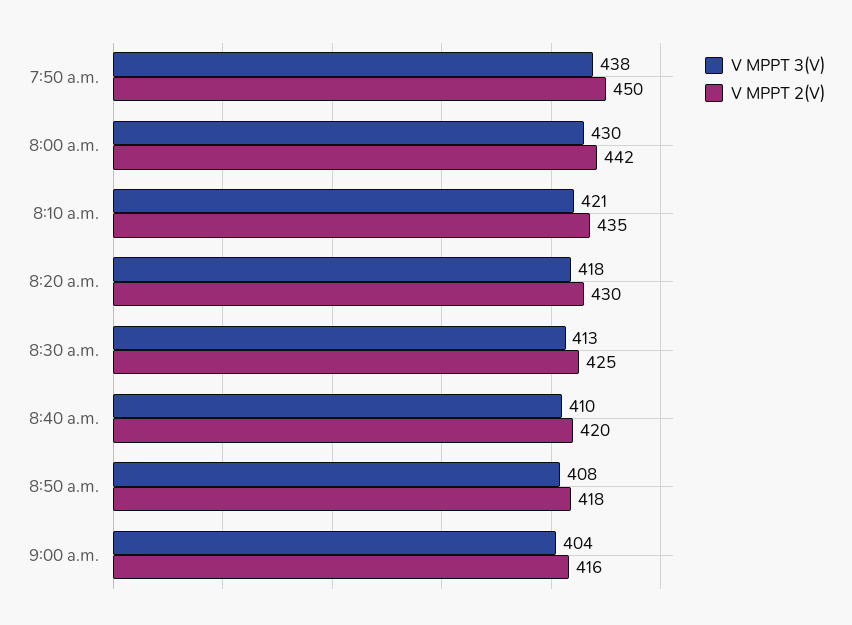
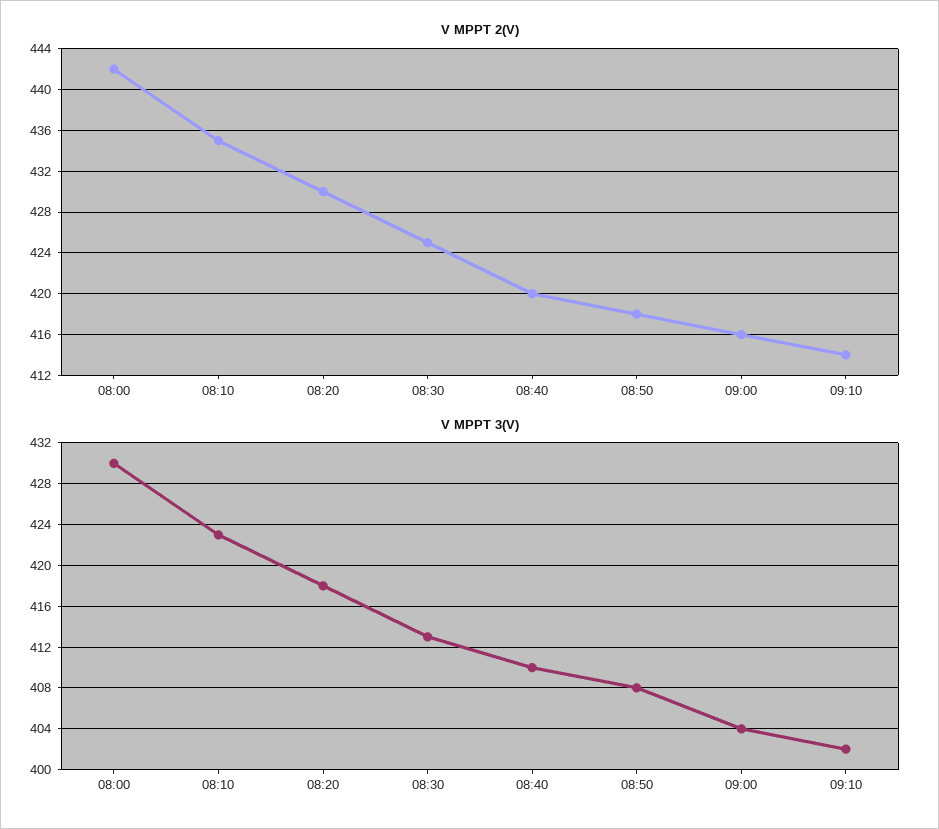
V MPPT 3(V), 7:50 a.m.: 438 -> none
V MPPT 2(V), 7:50 a.m.: 450 -> none
V MPPT 3(V), 8:10 a.m.: 421 -> 423
V MPPT 2(V), 09:10: none -> 414
V MPPT 3(V), 09:10: none -> 402

